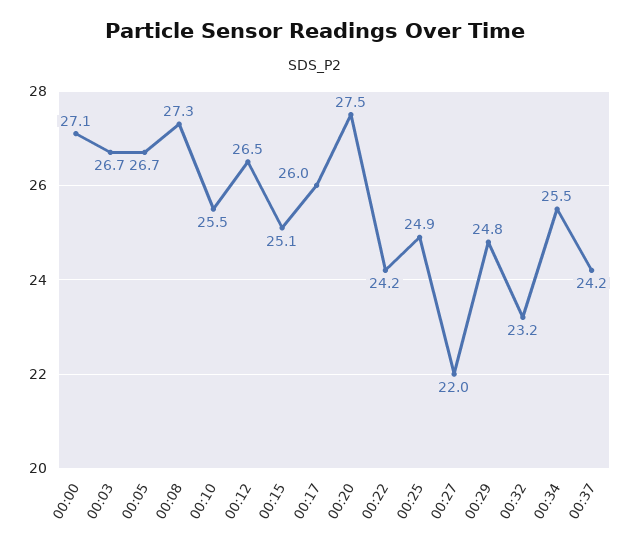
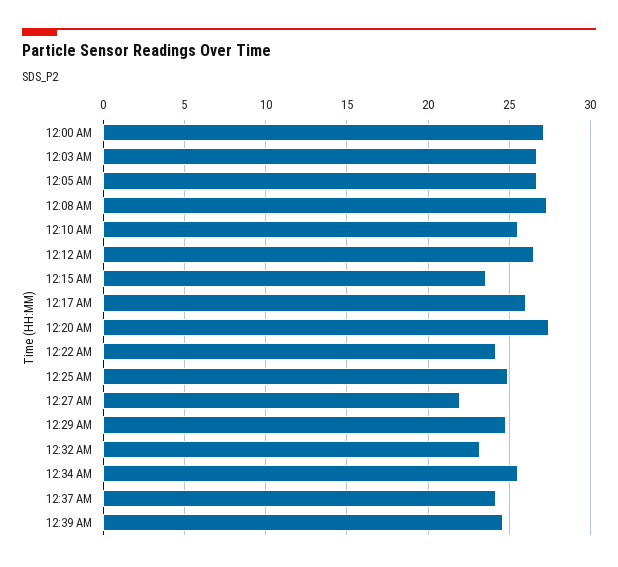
00:15: 25.1 -> 23.5
12:39 AM: none -> 24.5

